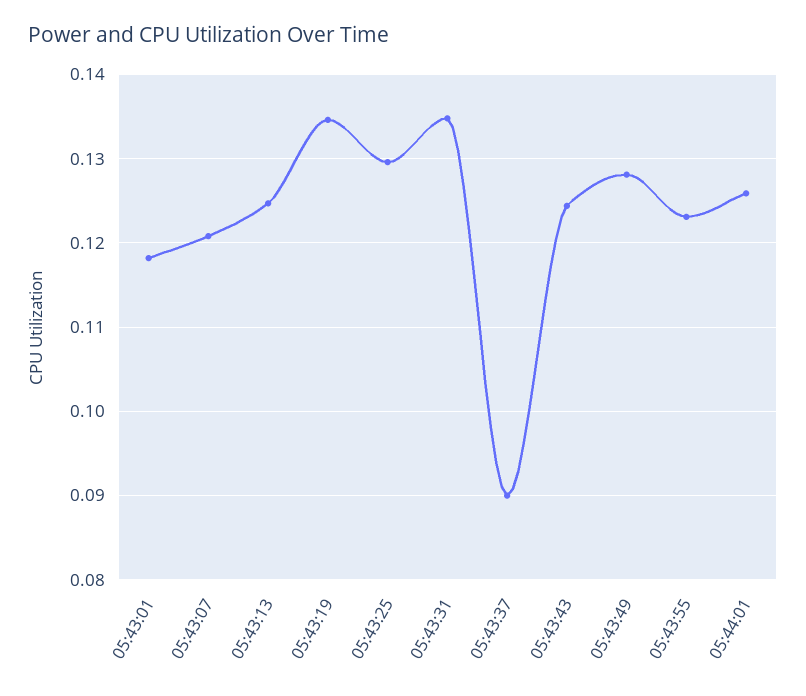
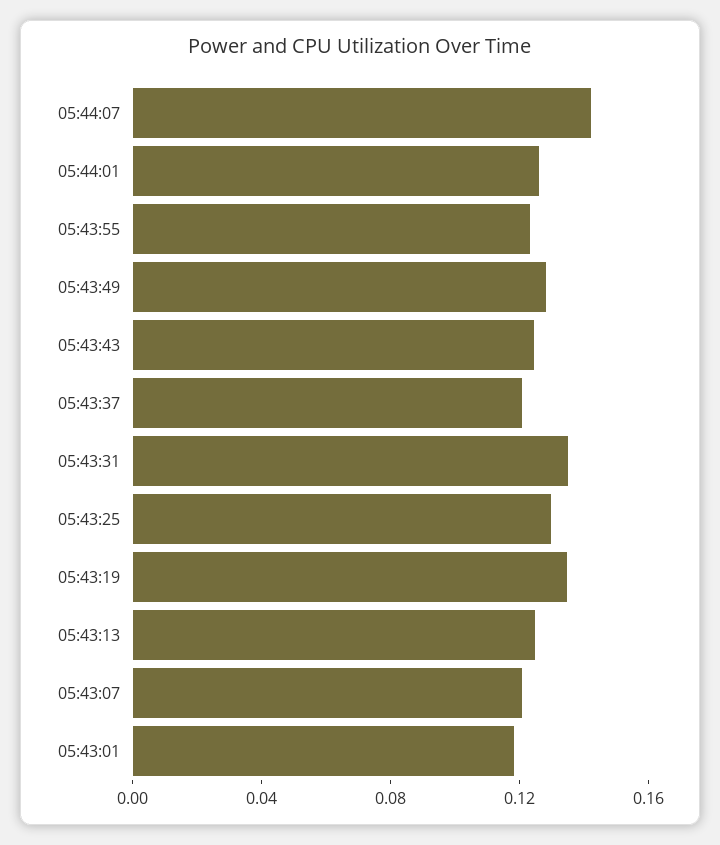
05:43:37: 0.09 -> 0.12
05:44:07: none -> 0.14

